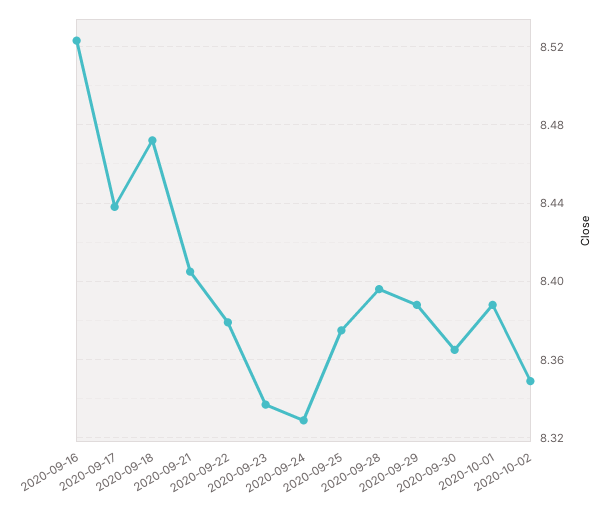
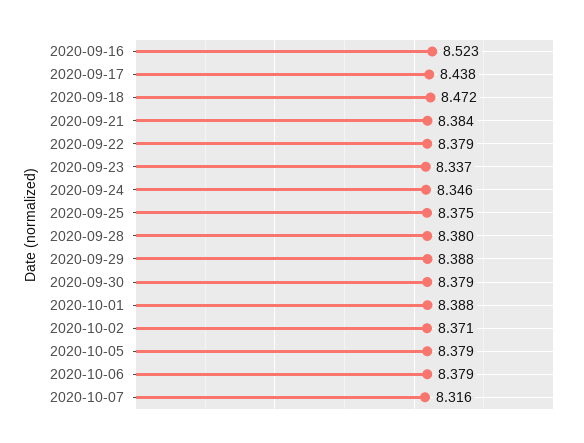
2020-09-21: 8.405 -> 8.384
2020-09-24: 8.33 -> 8.346
2020-09-28: 8.395 -> 8.38
2020-09-30: 8.365 -> 8.379
2020-10-02: 8.35 -> 8.371
2020-10-05: none -> 8.379
2020-10-06: none -> 8.379
2020-10-07: none -> 8.316

